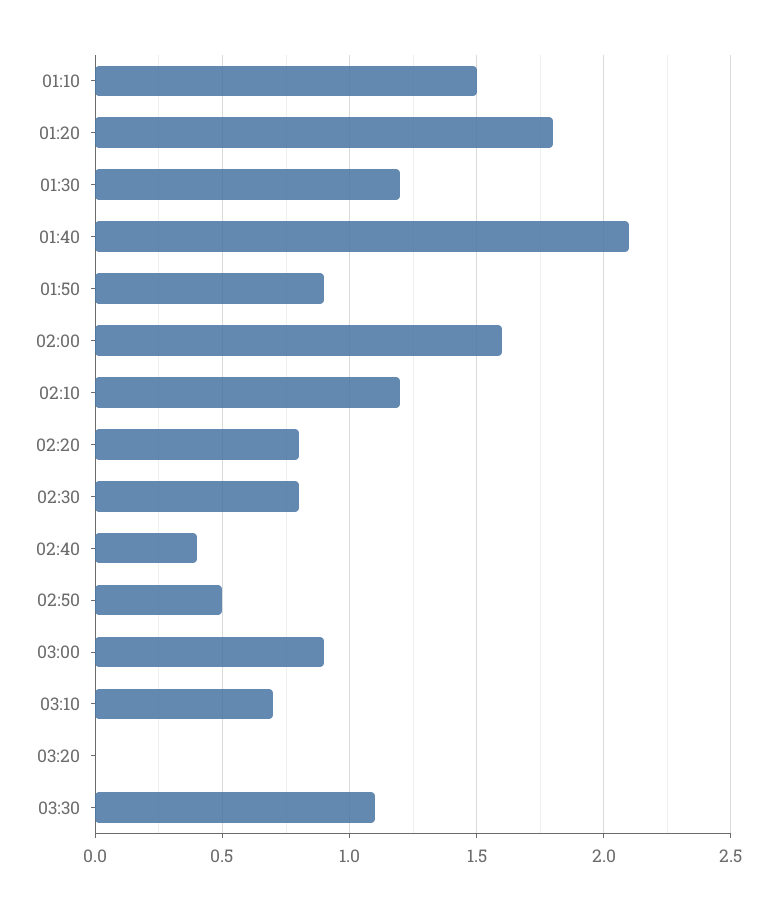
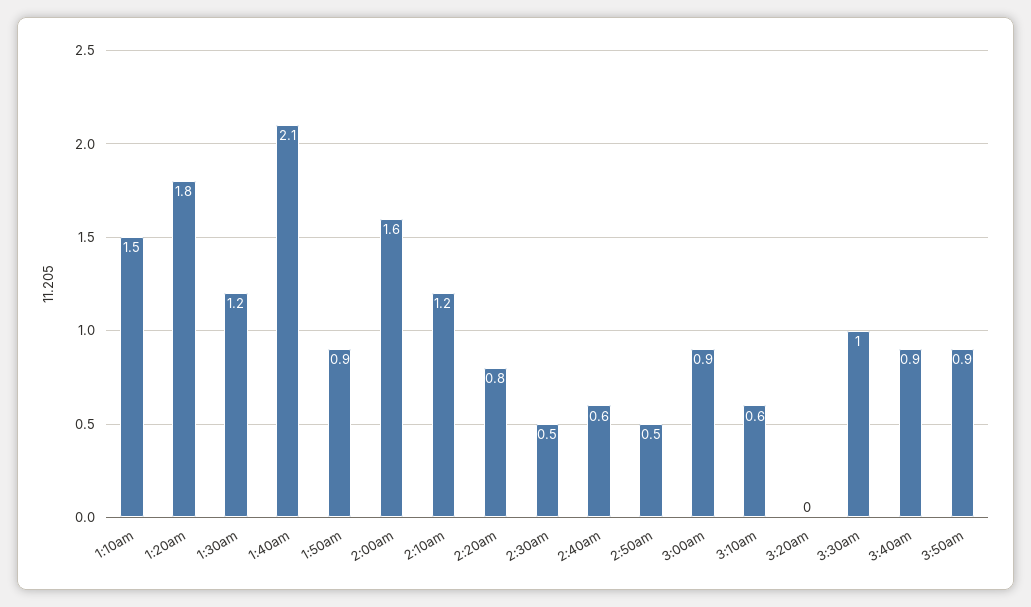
02:30: 0.8 -> 0.5
02:40: 0.4 -> 0.6
03:10: 0.7 -> 0.6
03:30: 1.1 -> 1
3:40am: none -> 0.9
3:50am: none -> 0.9

